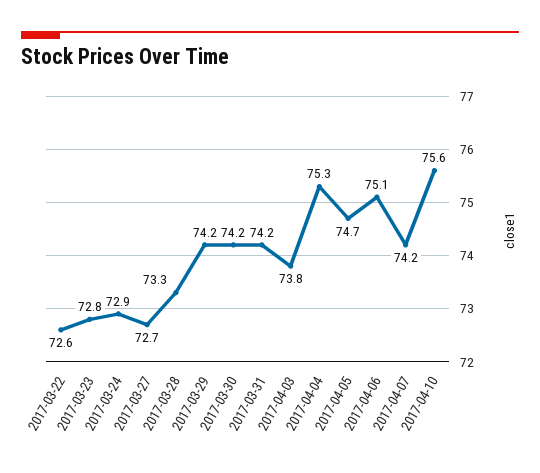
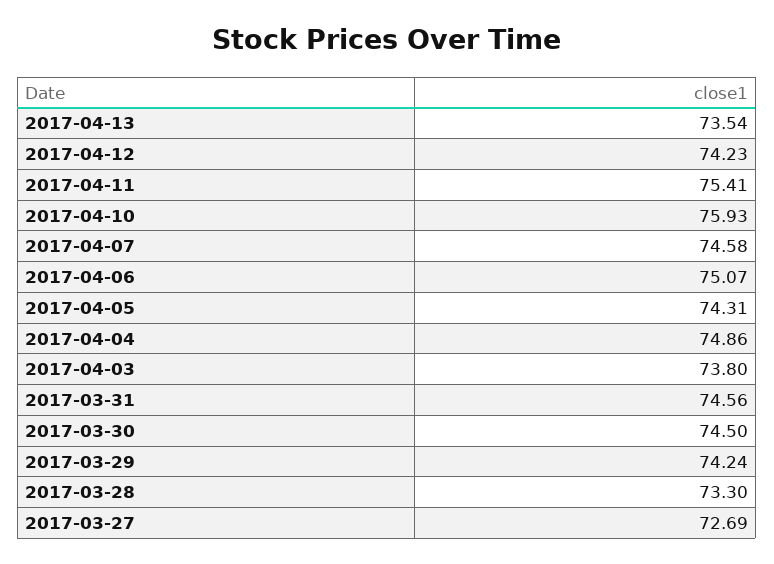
2017-03-22: 72.6 -> none
2017-03-23: 72.8 -> none
2017-03-24: 72.9 -> none
2017-03-30: 74.2 -> 74.5
2017-03-31: 74.2 -> 74.56
2017-04-04: 75.3 -> 74.86
2017-04-05: 74.7 -> 74.31
2017-04-07: 74.2 -> 74.58
2017-04-10: 75.6 -> 75.93
2017-04-13: none -> 73.54
2017-04-12: none -> 74.23
2017-04-11: none -> 75.41

